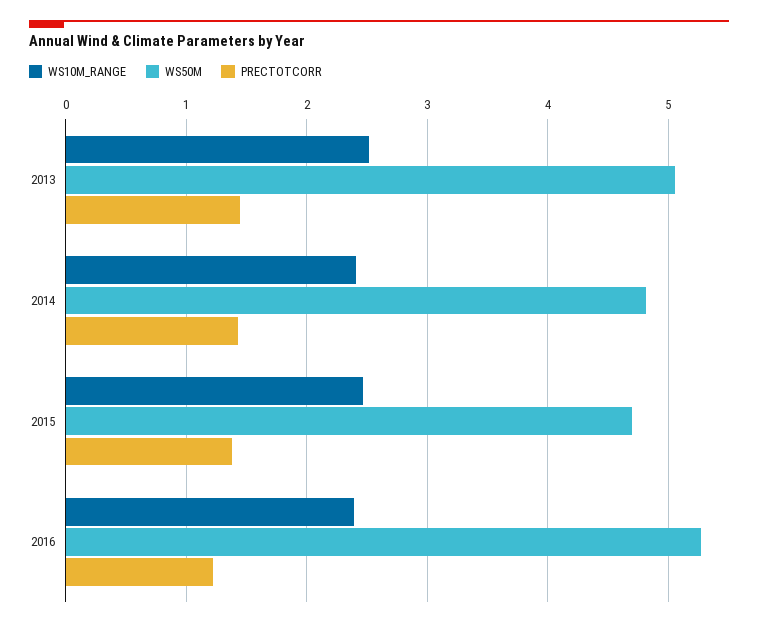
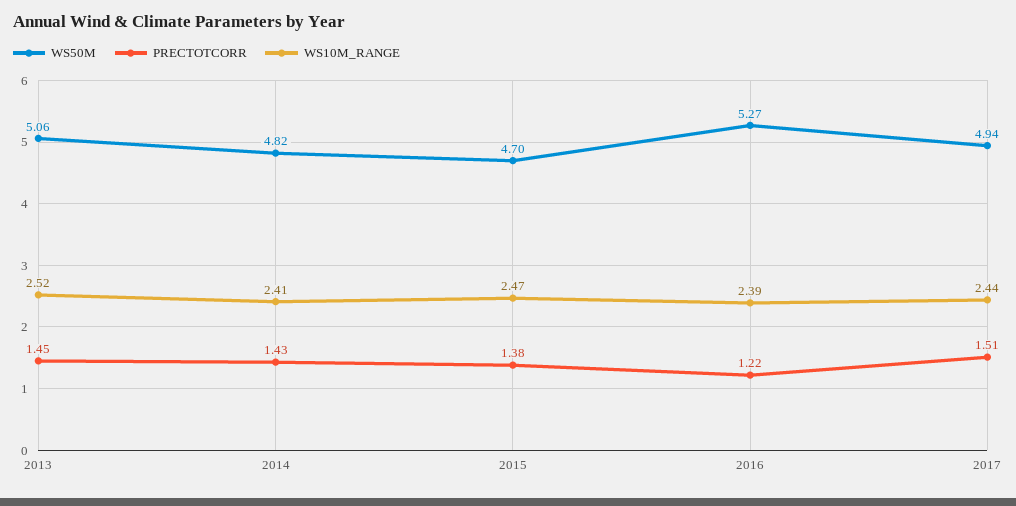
WS50M, 2017: none -> 4.94
PRECTOTCORR, 2017: none -> 1.51
WS10M_RANGE, 2017: none -> 2.44

